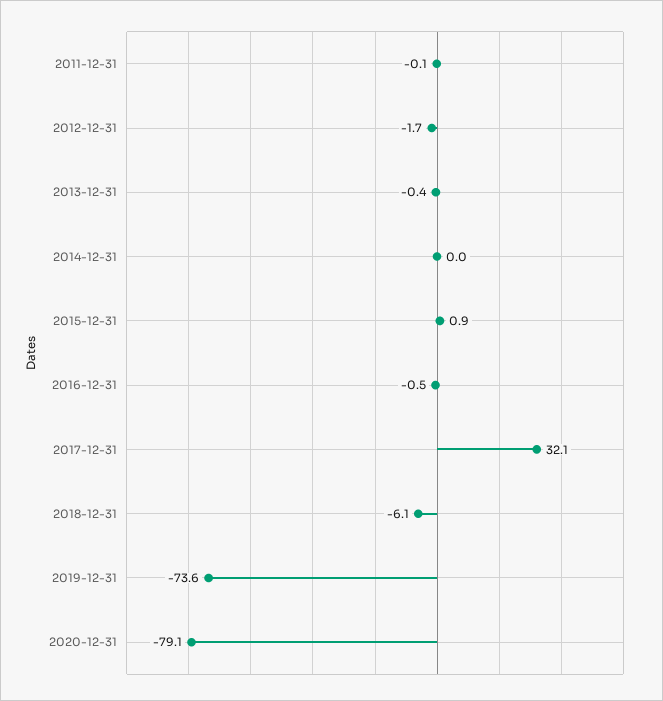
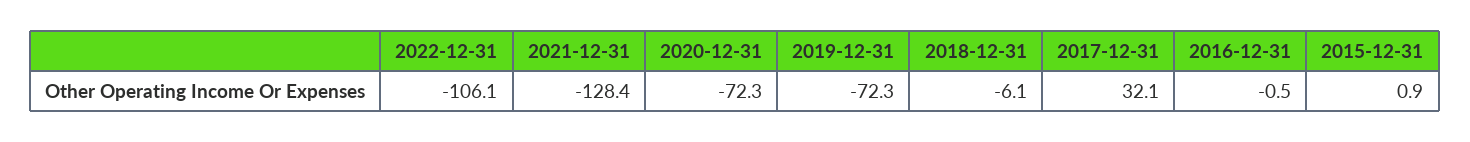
2011-12-31: -0.1 -> none
2012-12-31: -1.7 -> none
2013-12-31: -0.4 -> none
2014-12-31: 0 -> none
2019-12-31: -73.6 -> -72.3
2020-12-31: -79.1 -> -72.3
2022-12-31: none -> -106.1
2021-12-31: none -> -128.4

